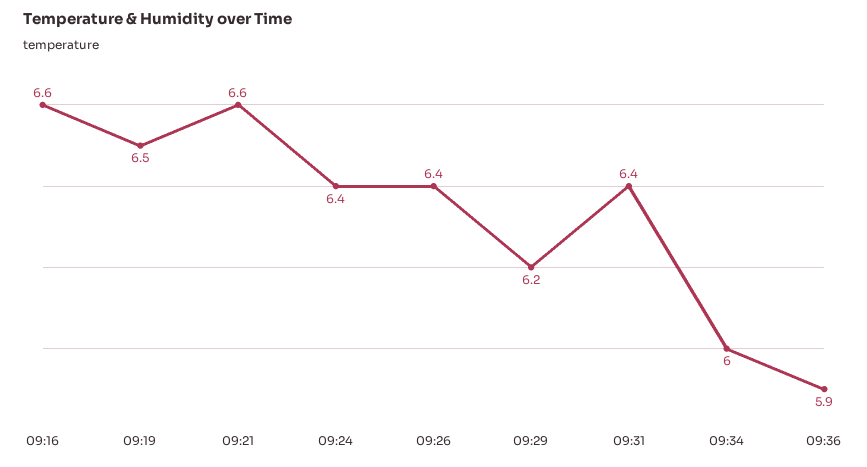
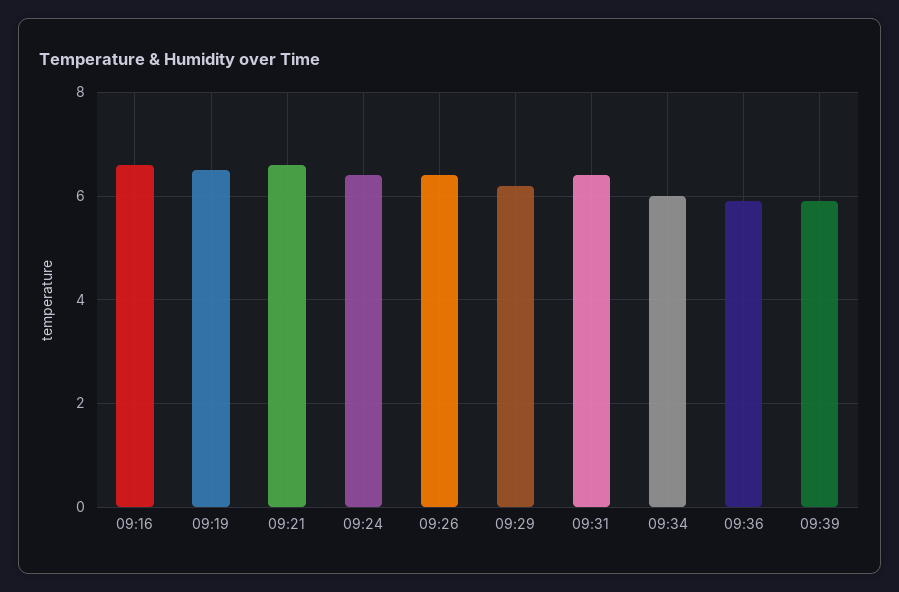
09:39: none -> 6

